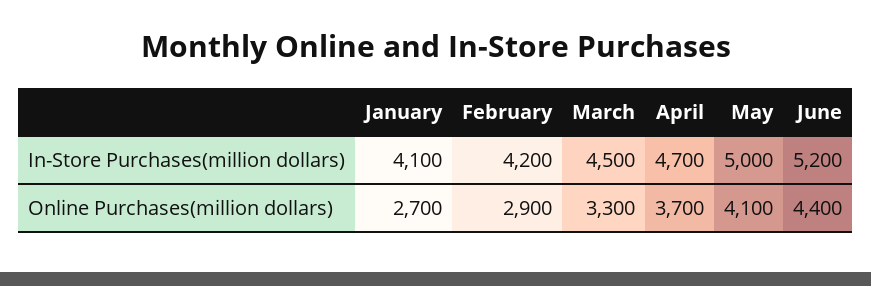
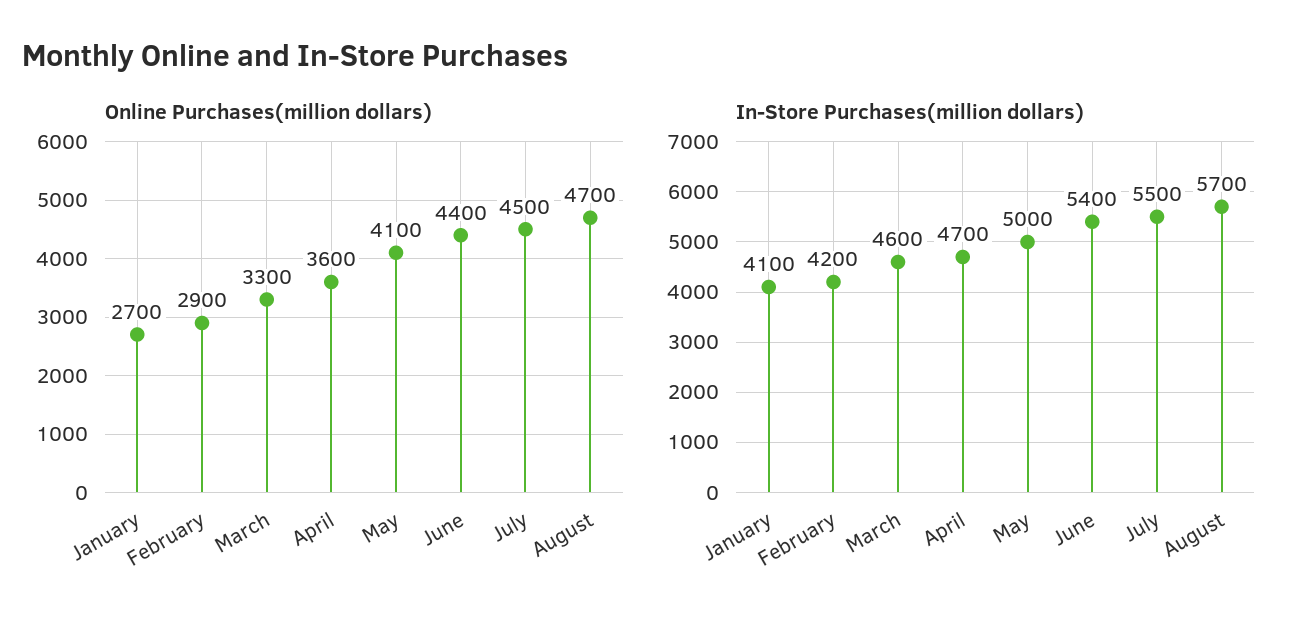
In-Store Purchases(million dollars), March: 4500 -> 4600
In-Store Purchases(million dollars), June: 5200 -> 5400
Online Purchases(million dollars), April: 3700 -> 3600
Online Purchases(million dollars), July: none -> 4500
Online Purchases(million dollars), August: none -> 4700
In-Store Purchases(million dollars), July: none -> 5500
In-Store Purchases(million dollars), August: none -> 5700

